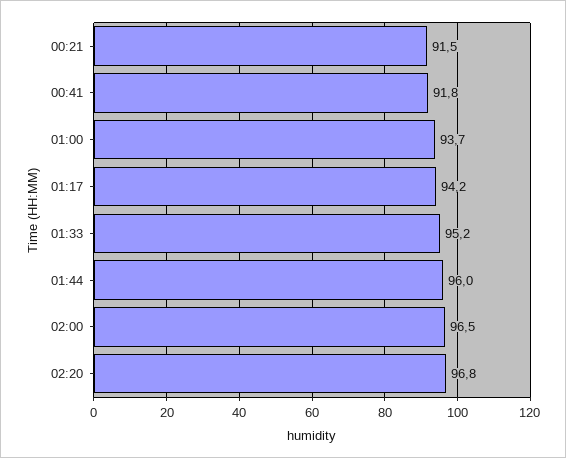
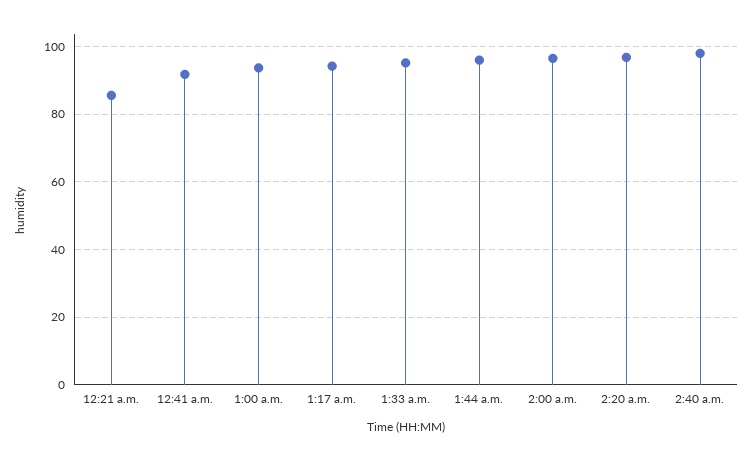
00:21: 91.5 -> 86
2:40 a.m.: none -> 98

